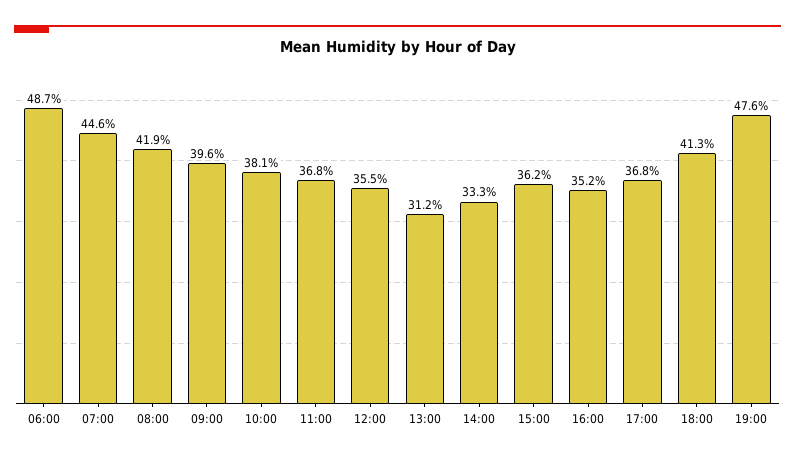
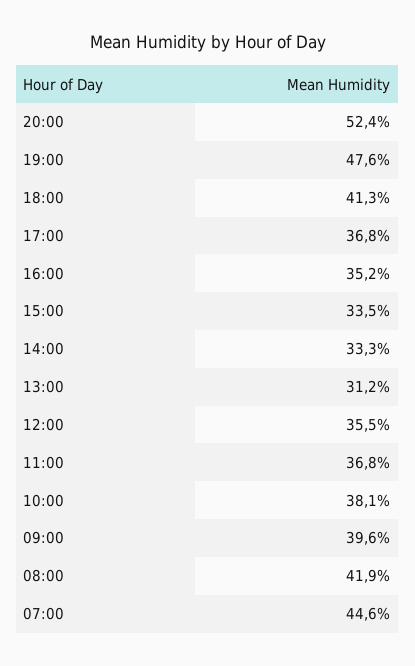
06:00: 48.7 -> none
15:00: 36.2 -> 33.5
20:00: none -> 52.4

